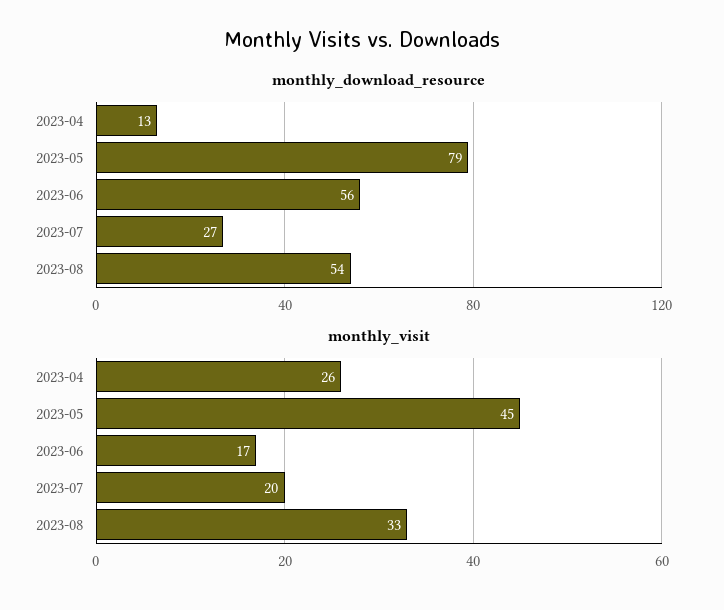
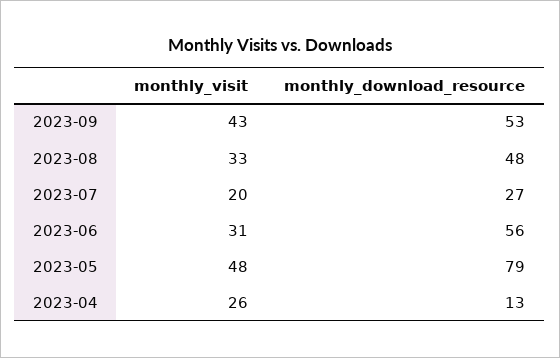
monthly_download_resource, 2023-08: 54 -> 48
monthly_visit, 2023-05: 45 -> 48
monthly_visit, 2023-06: 17 -> 31
monthly_visit, 2023-09: none -> 43
monthly_download_resource, 2023-09: none -> 53

